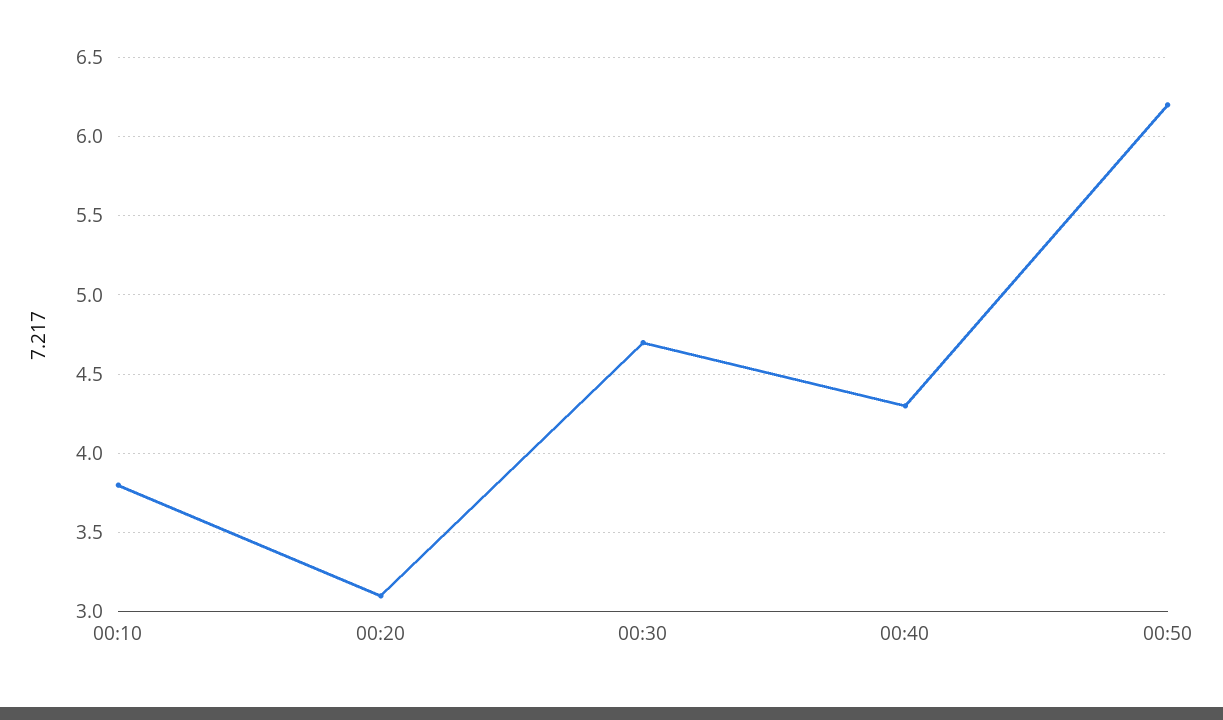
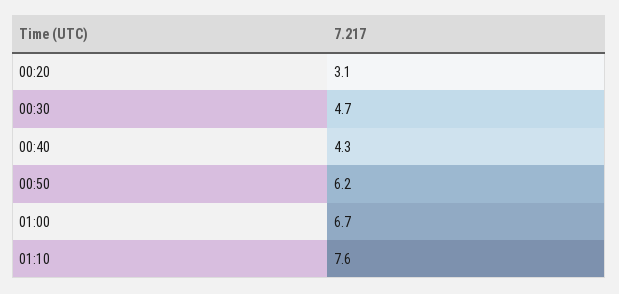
00:10: 3.8 -> none
01:00: none -> 6.7
01:10: none -> 7.6

